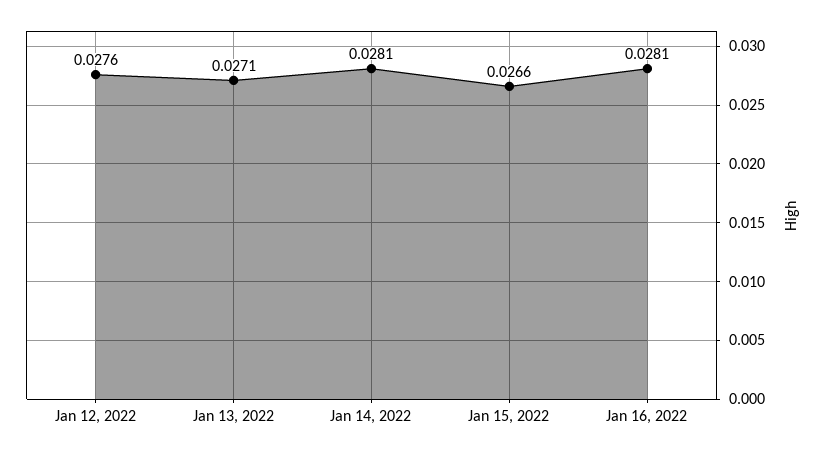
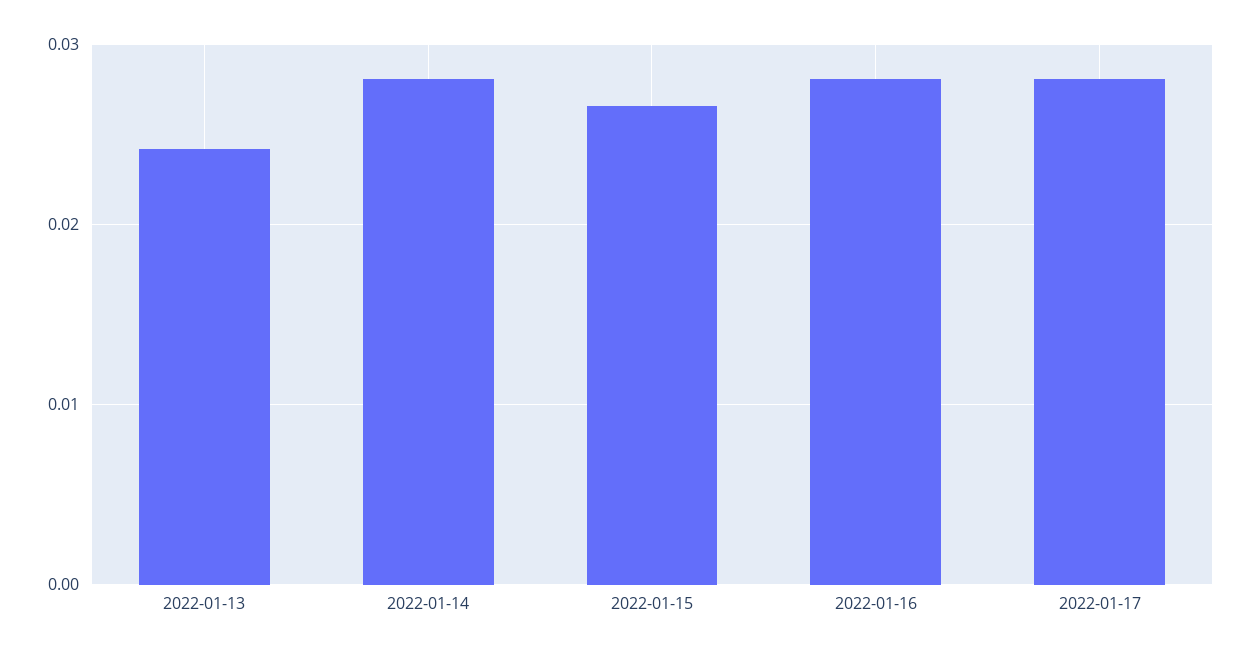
Jan 12, 2022: 0.0276 -> none
Jan 13, 2022: 0.0271 -> 0.024
2022-01-17: none -> 0.028

